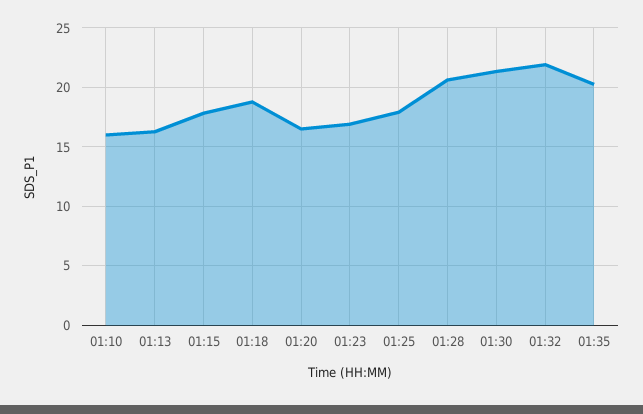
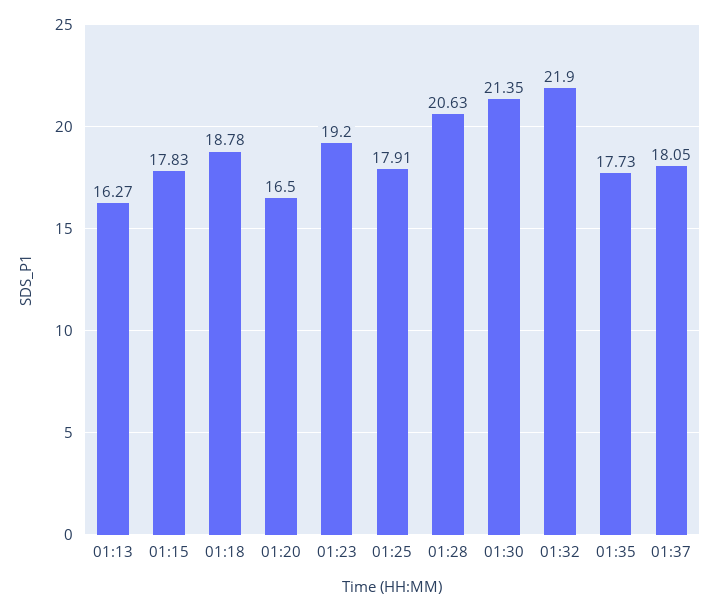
01:10: 16 -> none
01:23: 17 -> 19.2
01:35: 20 -> 17.73
01:37: none -> 18.05

